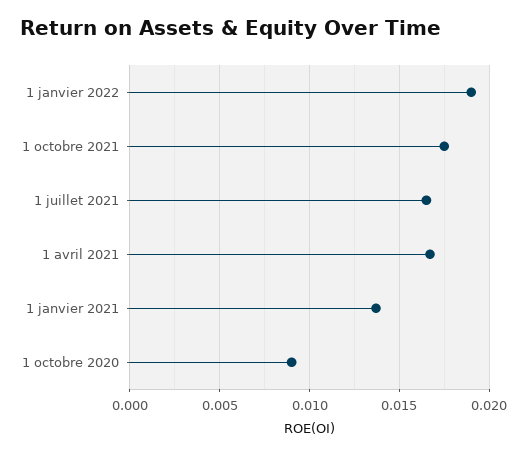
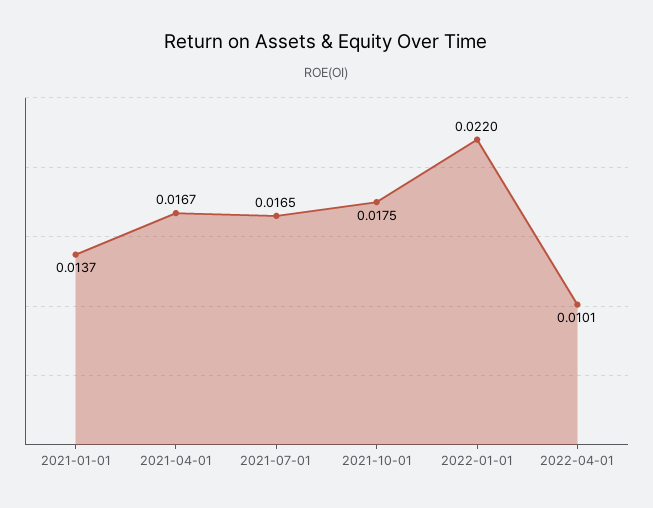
1 janvier 2022: 0.019 -> 0.022
1 octobre 2020: 0.009 -> none
2022-04-01: none -> 0.0101

